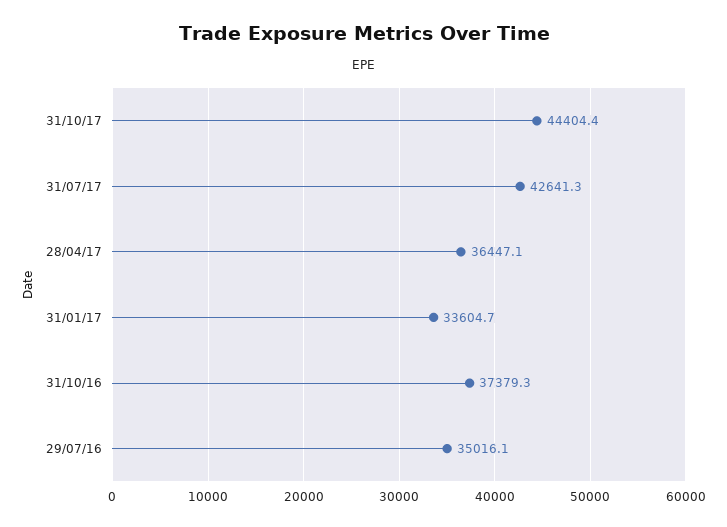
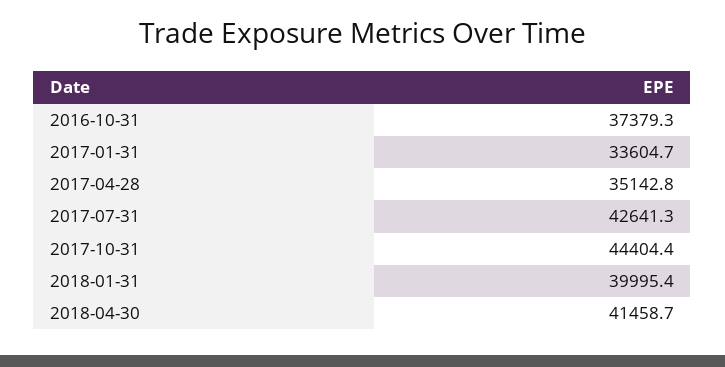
28/04/17: 36447.1 -> 35142.8
29/07/16: 35016.1 -> none
2018-01-31: none -> 39995.4
2018-04-30: none -> 41458.7

